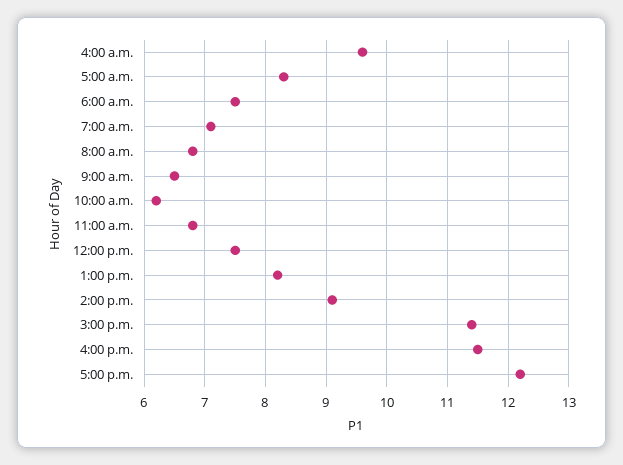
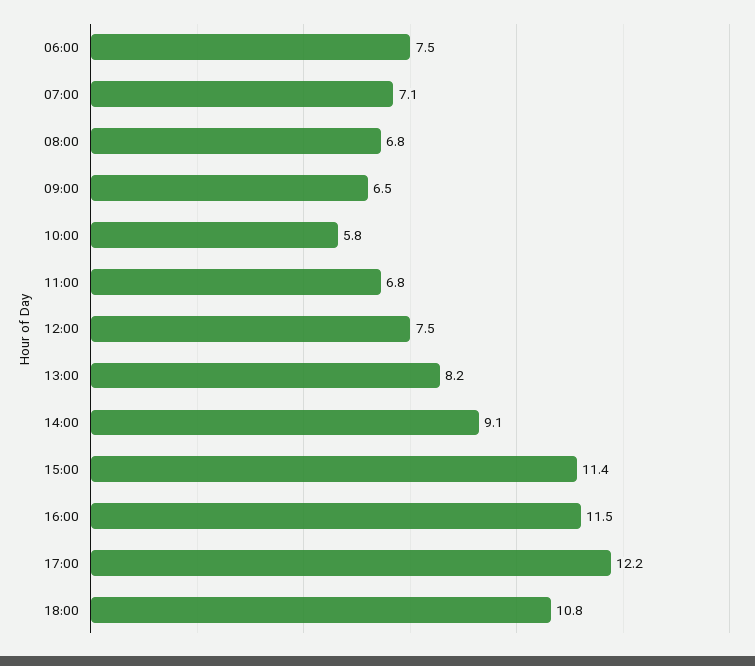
4:00 a.m.: 9.6 -> none
5:00 a.m.: 8.3 -> none
10:00 a.m.: 6.2 -> 5.8
18:00: none -> 10.8

